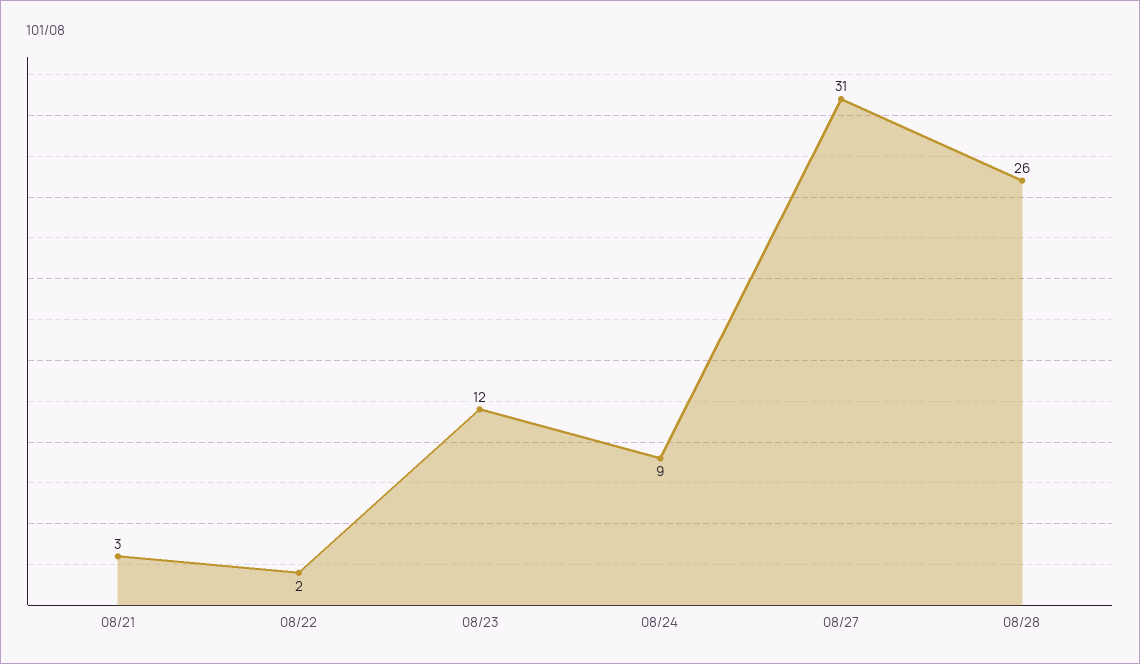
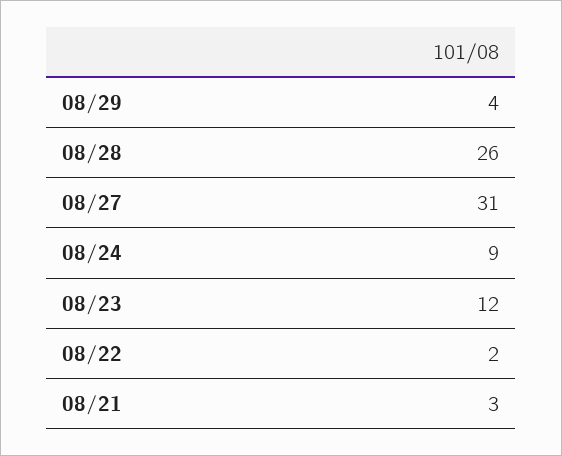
08/29: none -> 4

